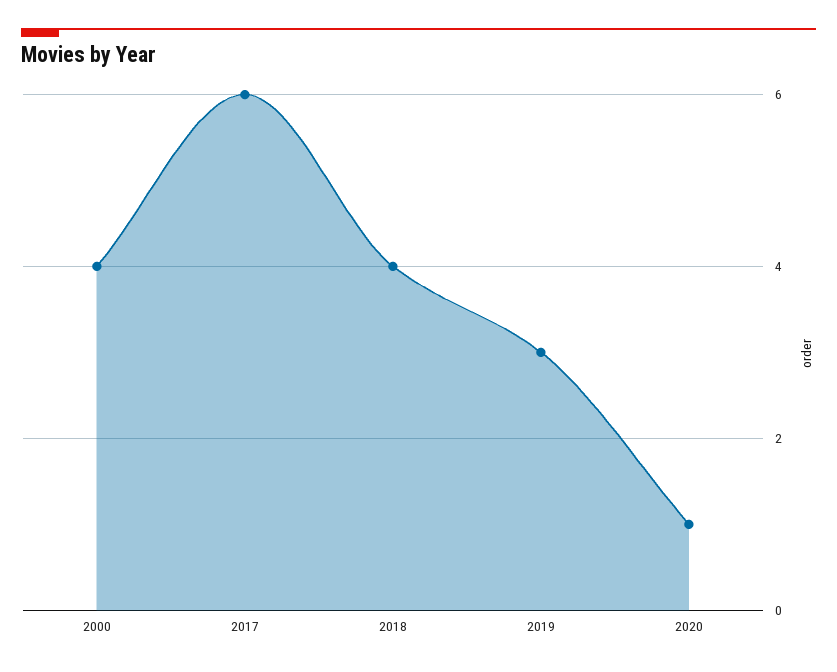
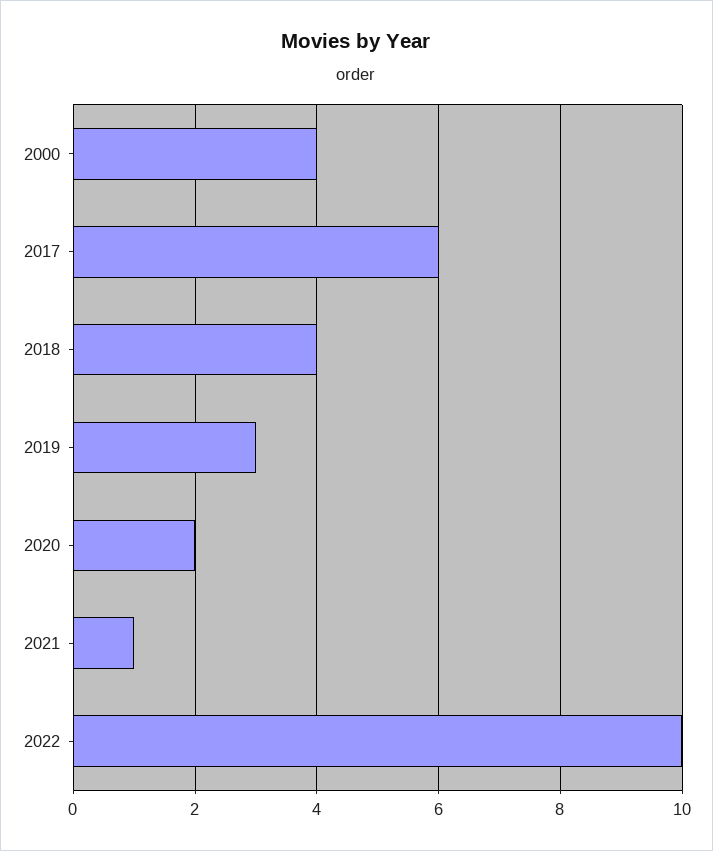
2020: 1 -> 2
2021: none -> 1
2022: none -> 10

